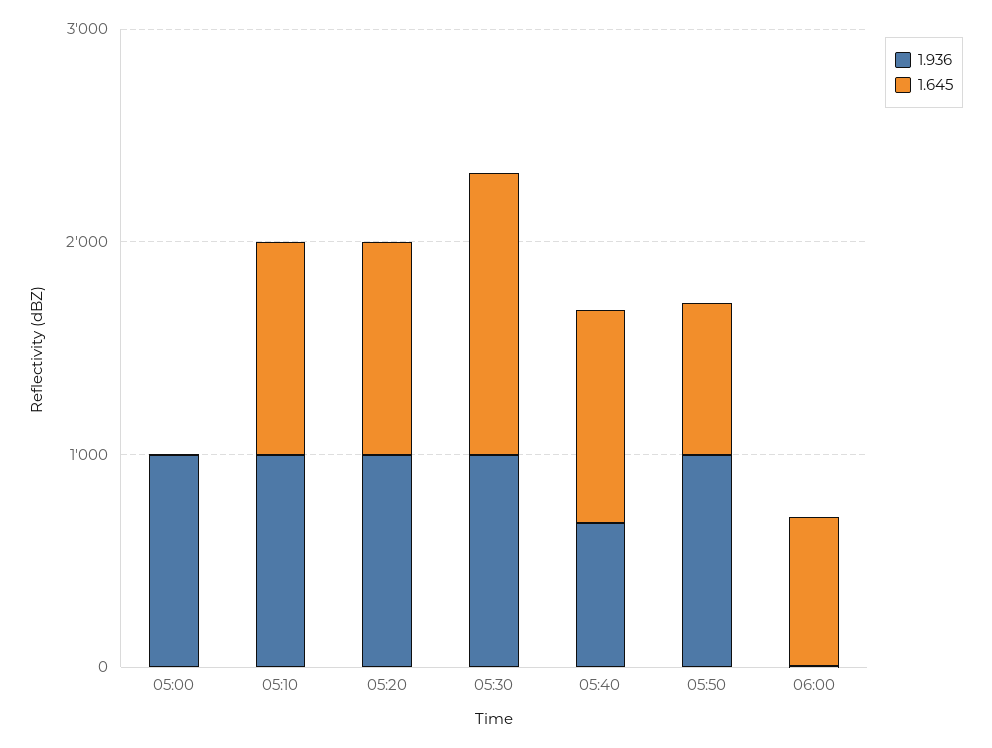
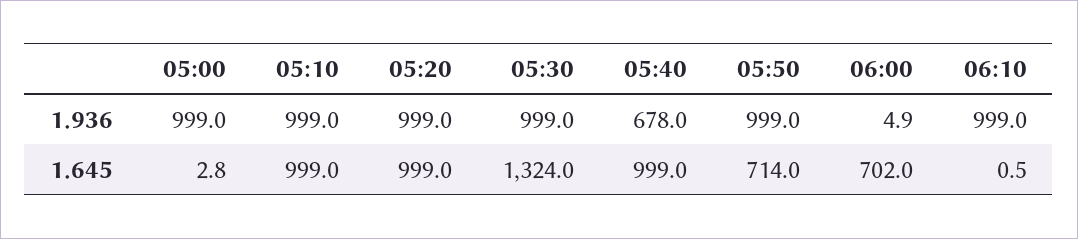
1.936, 06:10: none -> 999
1.645, 06:10: none -> 0.5

